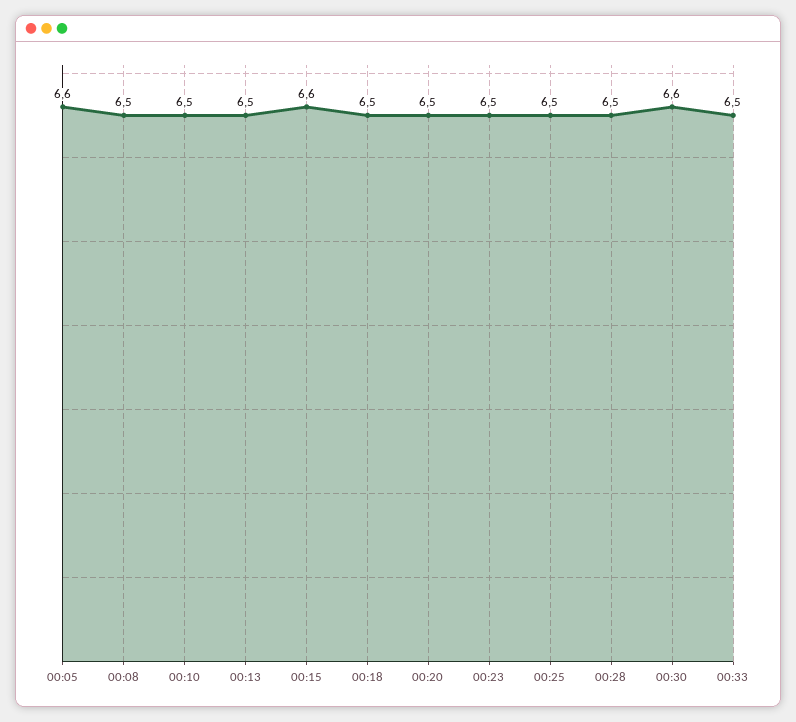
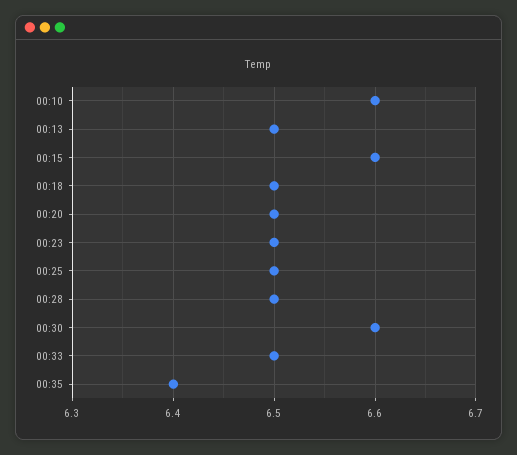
00:05: 6.6 -> none
00:08: 6.5 -> none
00:10: 6.5 -> 6.6
00:35: none -> 6.4

